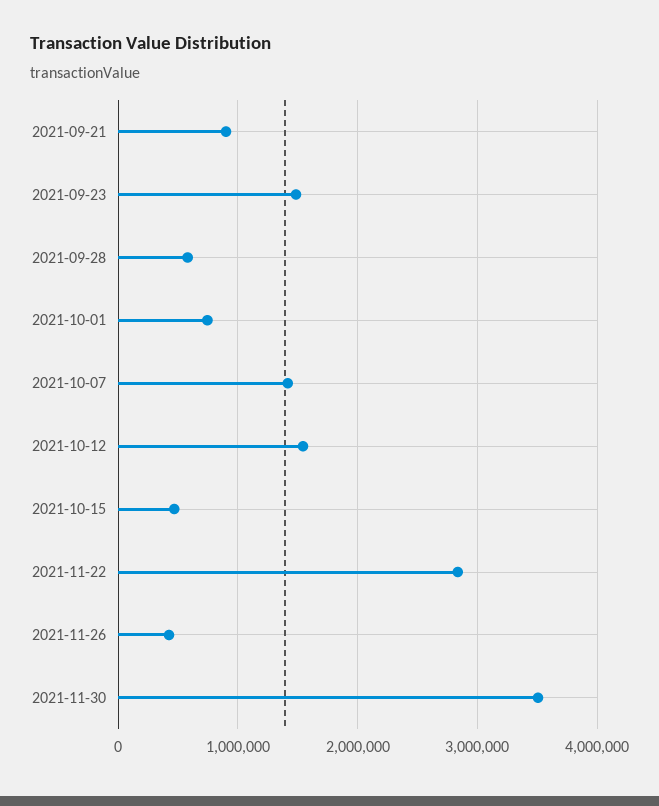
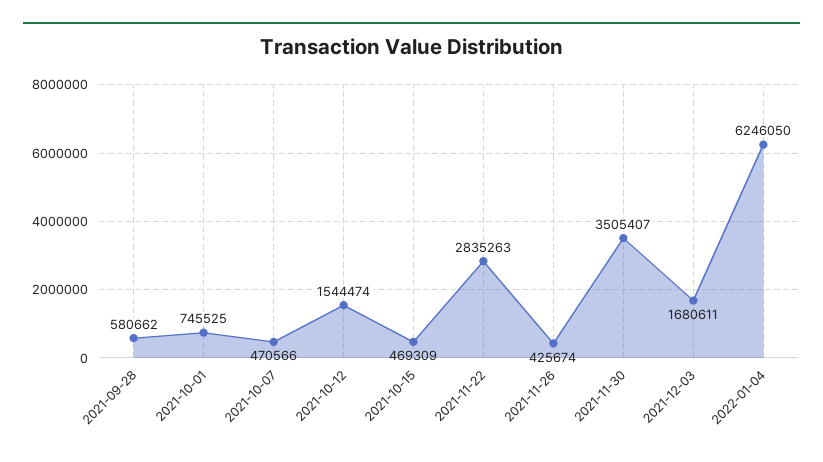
2021-09-21: 900000 -> none
2021-09-23: 1500000 -> none
2021-10-07: 1400000 -> 470566
2021-12-03: none -> 1680611
2022-01-04: none -> 6246050

